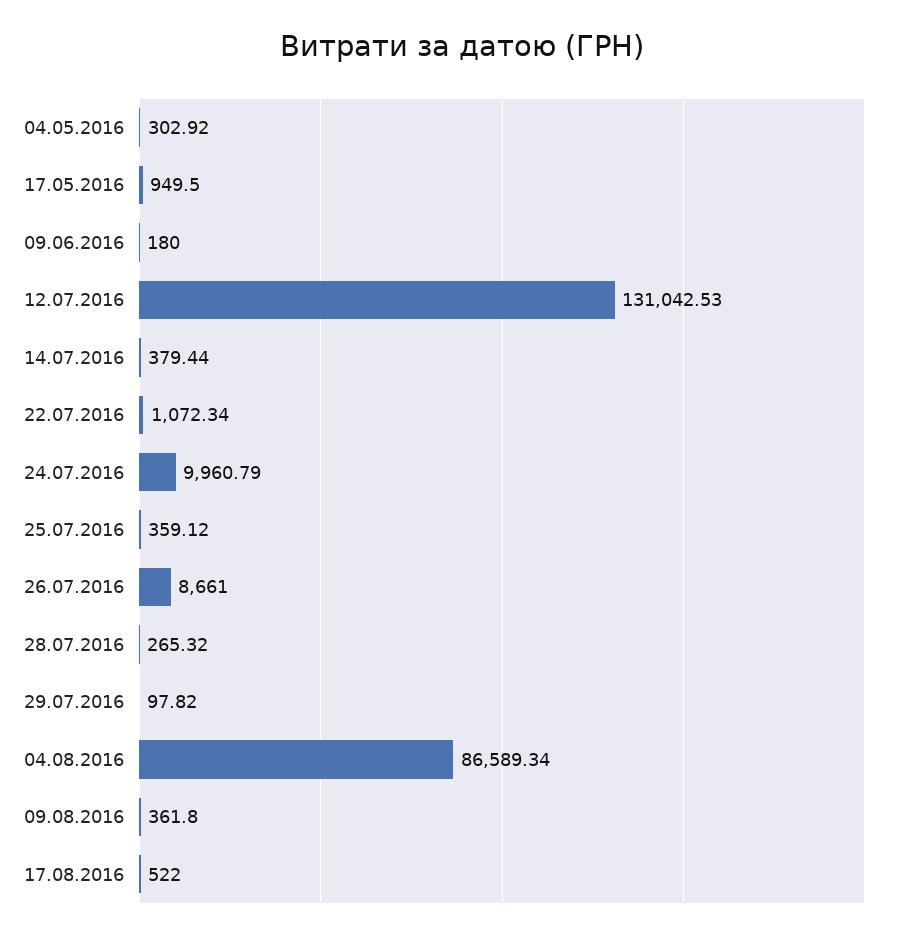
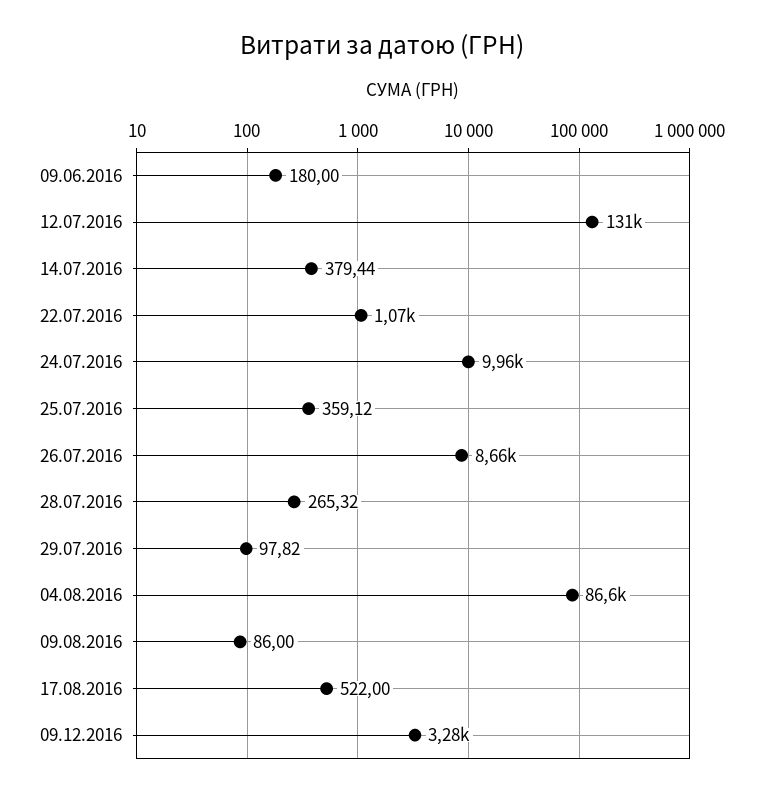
04.05.2016: 302.92 -> none
17.05.2016: 949.5 -> none
09.08.2016: 361.8 -> 86
09.12.2016: none -> 3280

